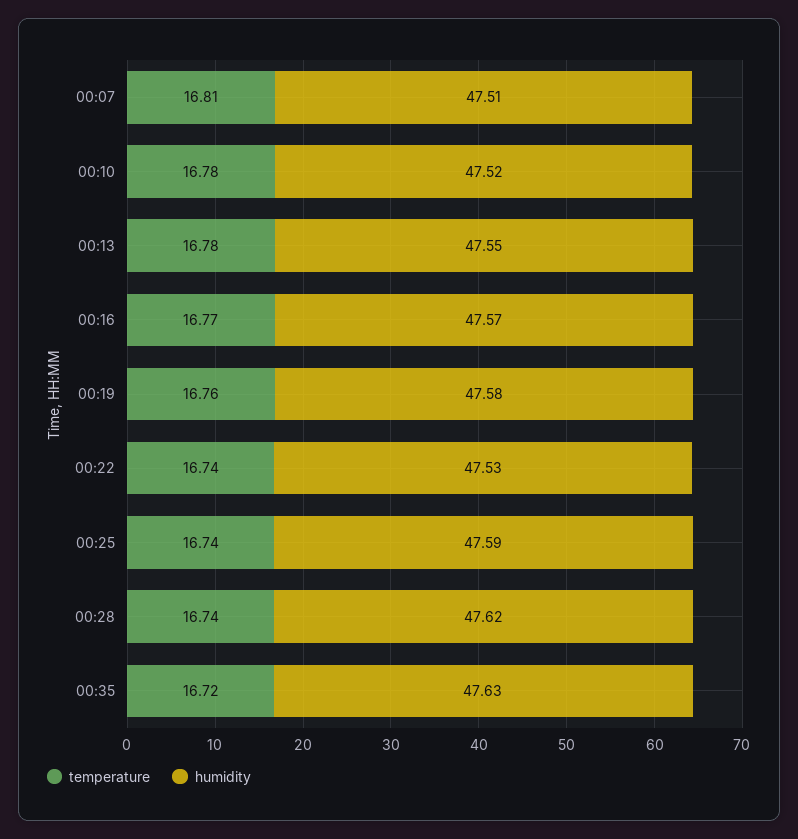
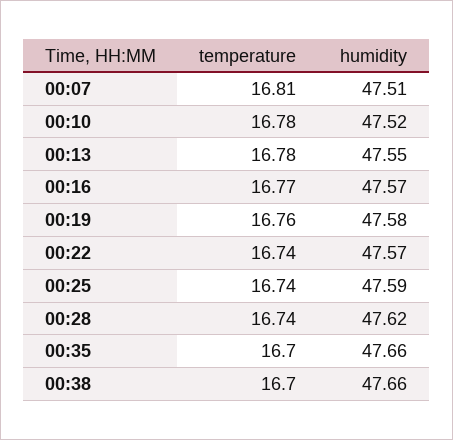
humidity, 00:22: 47.53 -> 47.57
temperature, 00:35: 16.72 -> 16.7
humidity, 00:35: 47.63 -> 47.66
temperature, 00:38: none -> 16.7
humidity, 00:38: none -> 47.66

